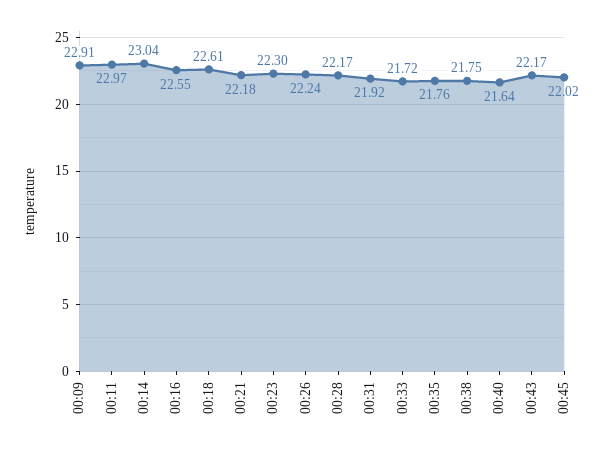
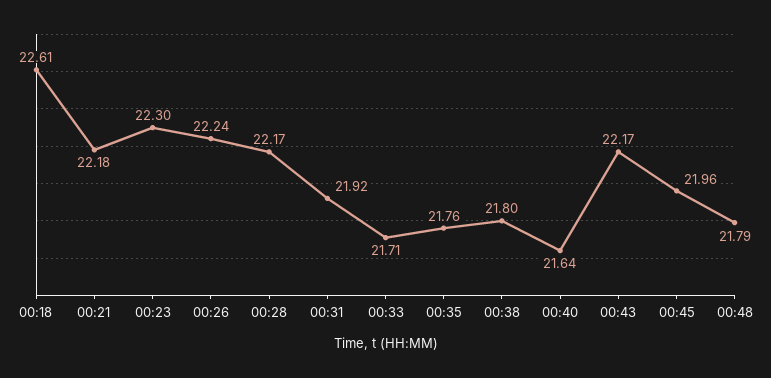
00:09: 22.91 -> none
00:11: 22.97 -> none
00:14: 23.04 -> none
00:16: 22.55 -> none
00:33: 21.72 -> 21.71
00:38: 21.75 -> 21.8
00:45: 22.02 -> 21.96
00:48: none -> 21.79

